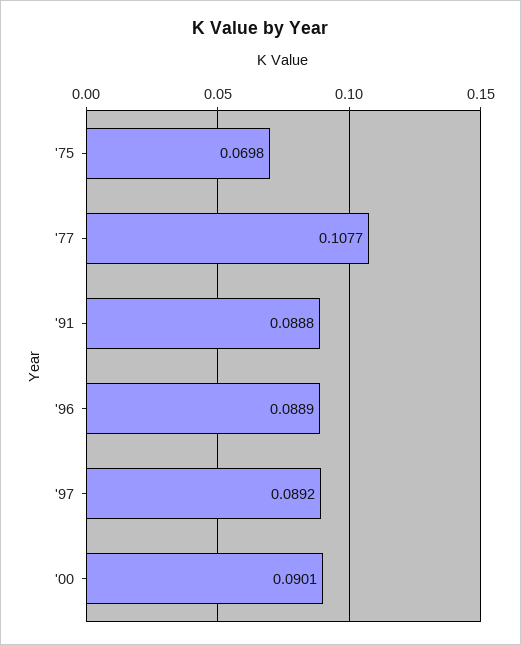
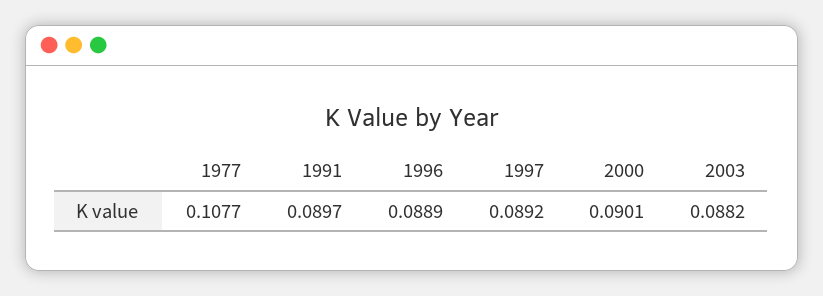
'75: 0.0698 -> none
'91: 0.0888 -> 0.0897
2003: none -> 0.0882

